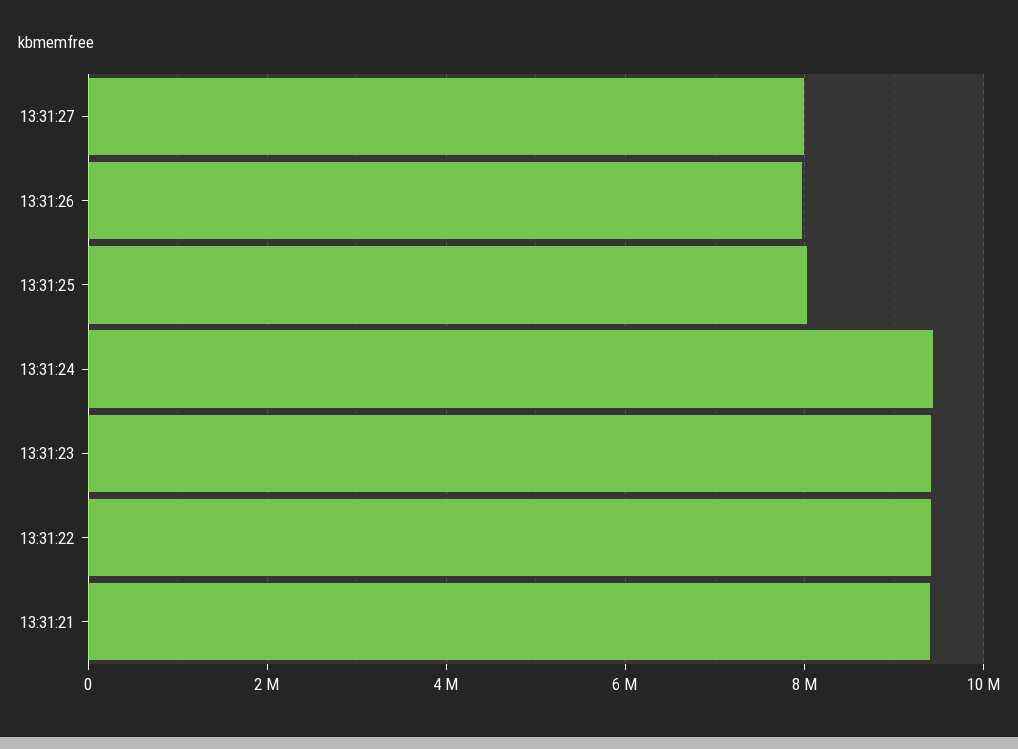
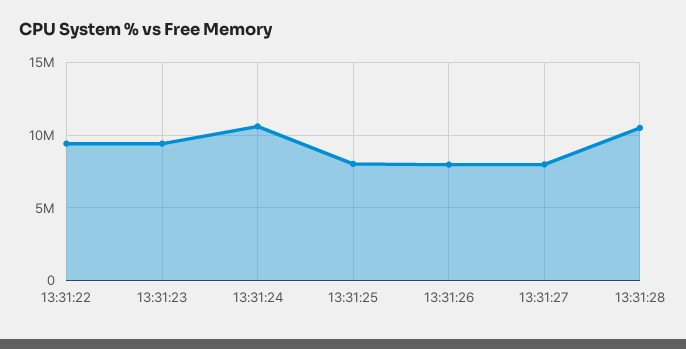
13:31:24: 9400000 -> 10500000
13:31:21: 9400000 -> none
13:31:28: none -> 10500000

